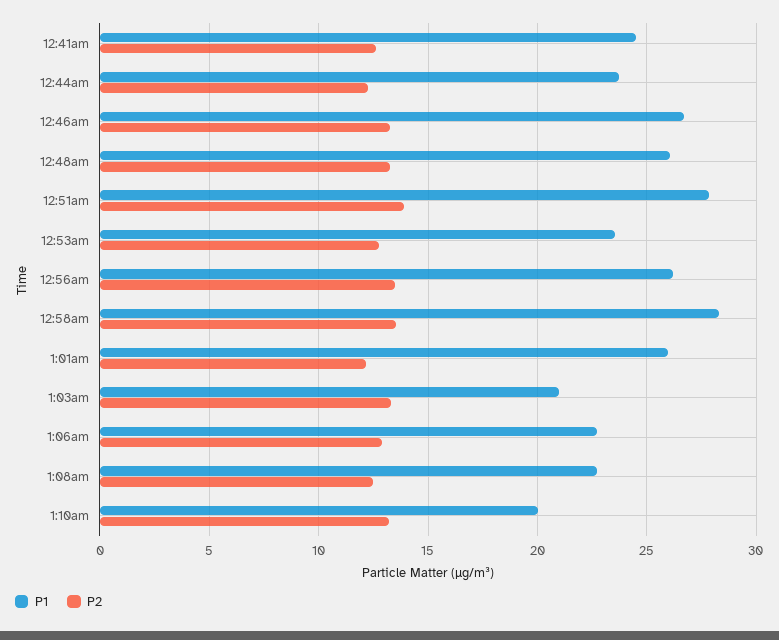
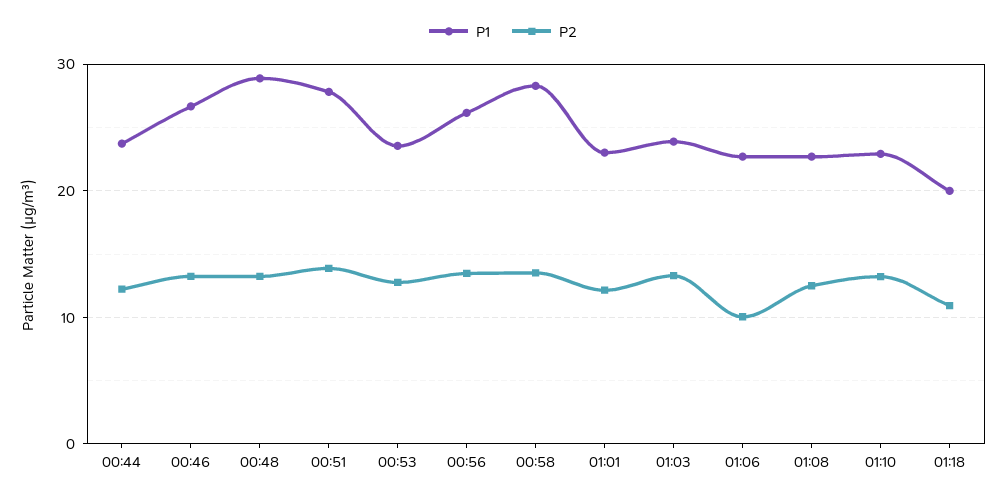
P1, 12:41am: 24.5 -> none
P2, 12:41am: 12.5 -> none
P1, 12:48am: 26 -> 29
P1, 1:01am: 26 -> 23
P1, 1:03am: 21 -> 24
P2, 1:06am: 13 -> 10
P1, 1:10am: 20 -> 23
P1, 01:18: none -> 20
P2, 01:18: none -> 11

